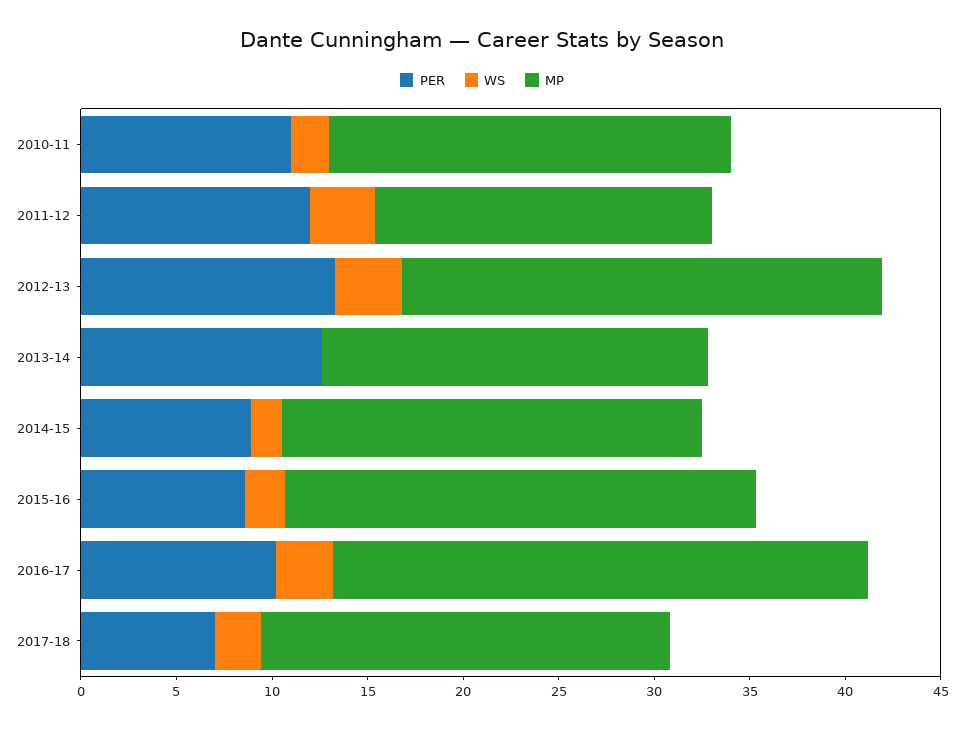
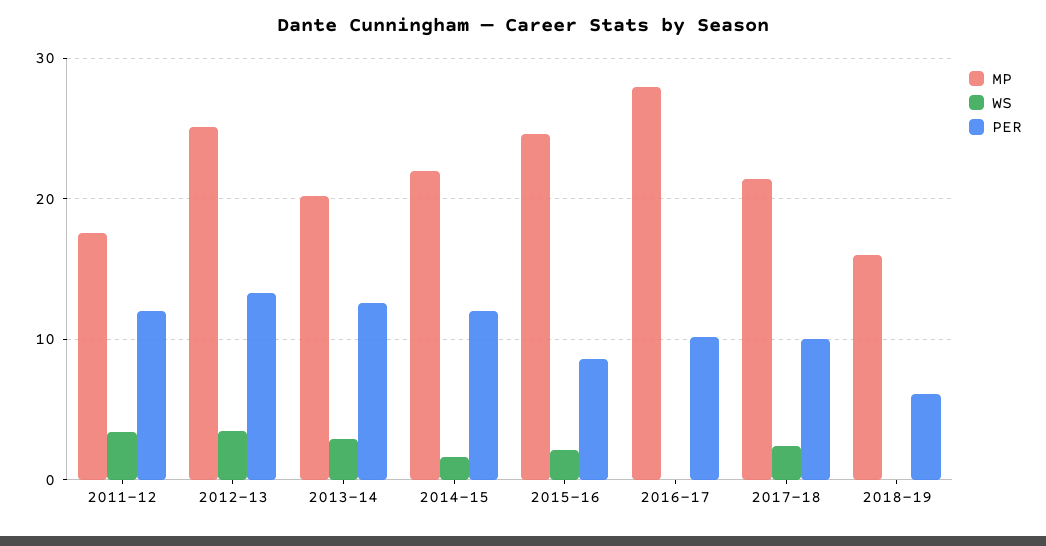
PER, 2010-11: 11 -> none
WS, 2010-11: 2 -> none
MP, 2010-11: 21 -> none
WS, 2013-14: 0 -> 3
PER, 2014-15: 9 -> 12
WS, 2016-17: 3 -> 0
PER, 2017-18: 7 -> 10
MP, 2018-19: none -> 16
WS, 2018-19: none -> 0
PER, 2018-19: none -> 6

